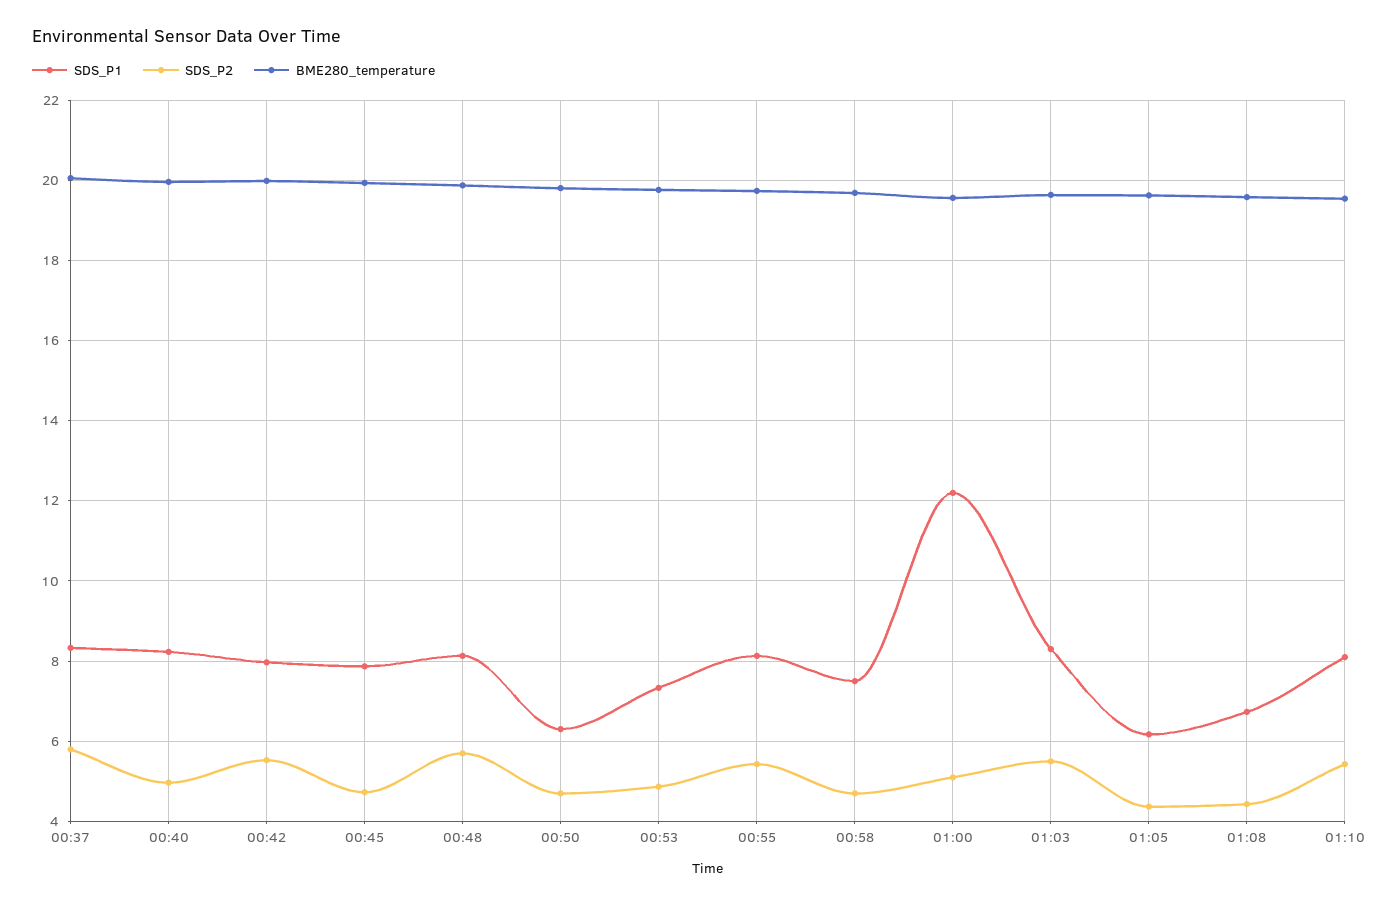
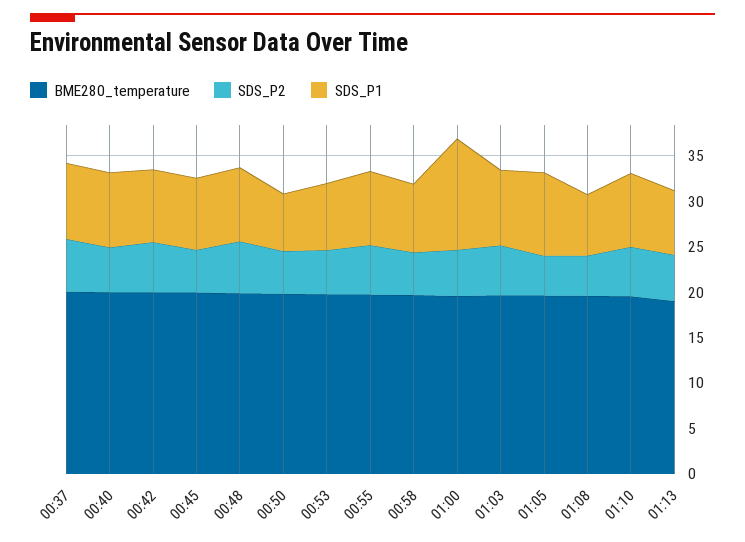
SDS_P1, 01:05: 6.2 -> 9
BME280_temperature, 01:13: none -> 19
SDS_P2, 01:13: none -> 5
SDS_P1, 01:13: none -> 7

